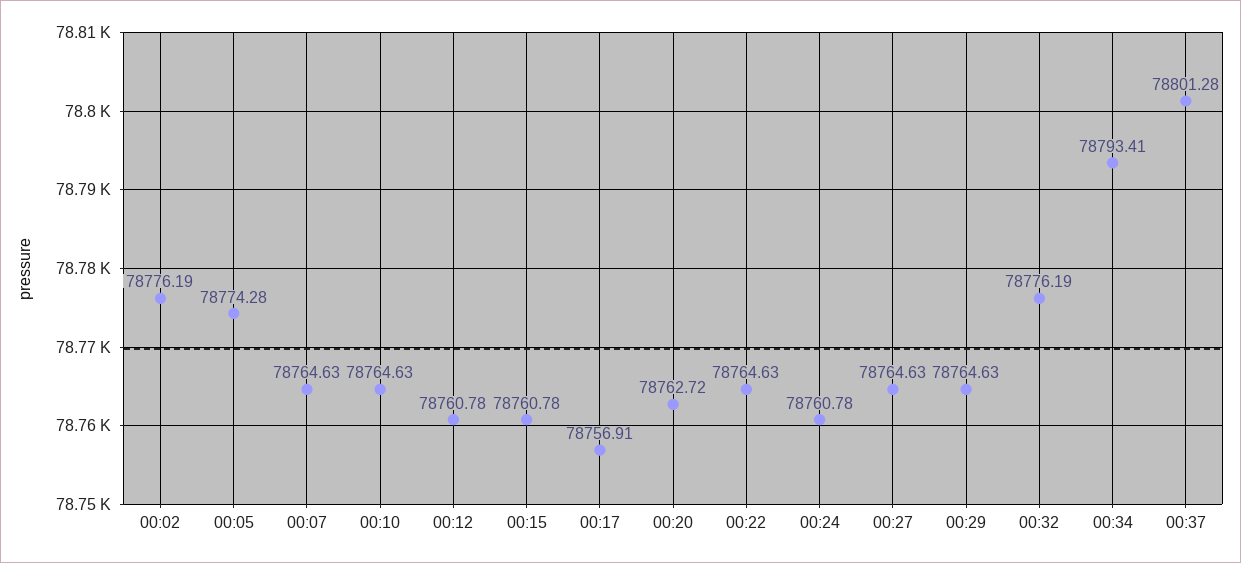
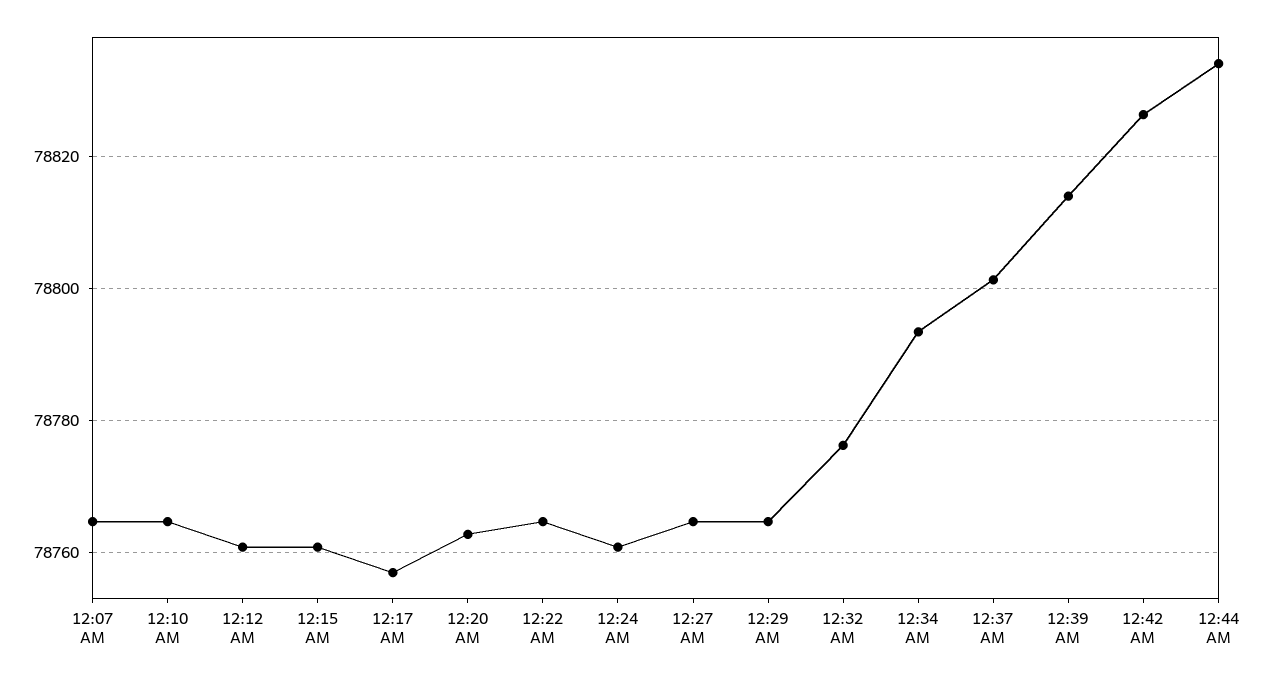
00:02: 78776.19 -> none
00:05: 78774.28 -> none
12:39 AM: none -> 78814
12:42 AM: none -> 78826
12:44 AM: none -> 78834

